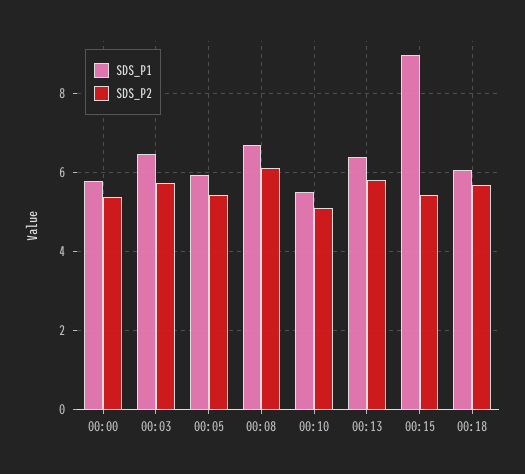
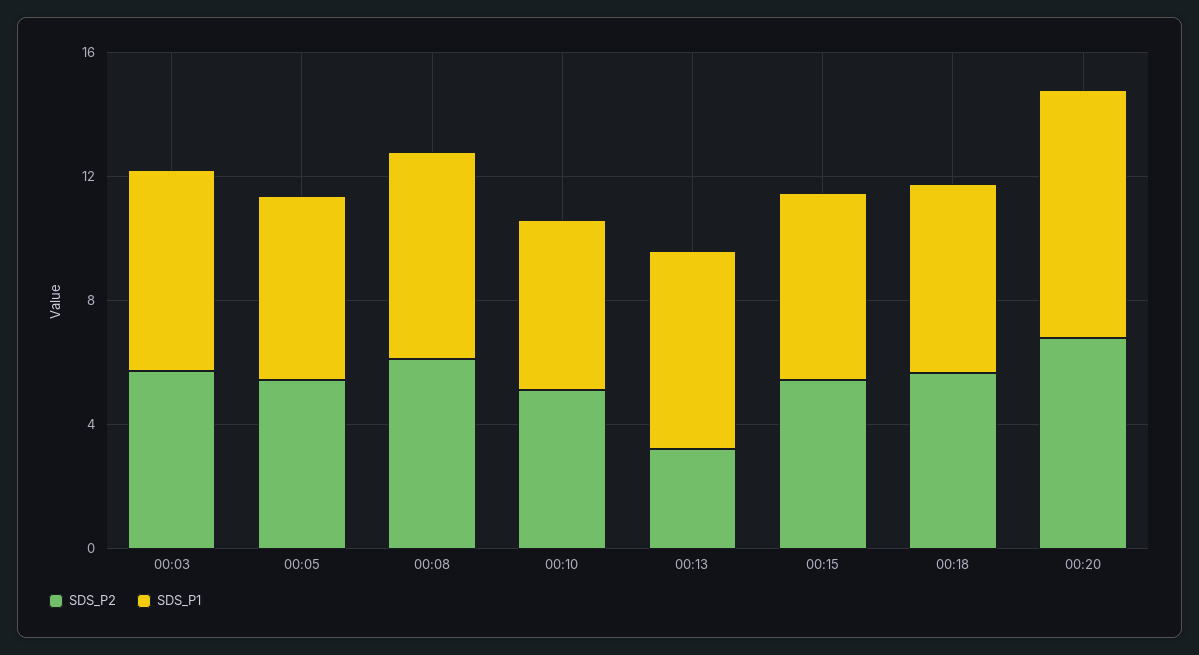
SDS_P1, 00:00: 5.8 -> none
SDS_P2, 00:00: 5.4 -> none
SDS_P2, 00:13: 5.8 -> 3
SDS_P1, 00:15: 9 -> 6
SDS_P2, 00:20: none -> 7
SDS_P1, 00:20: none -> 8

